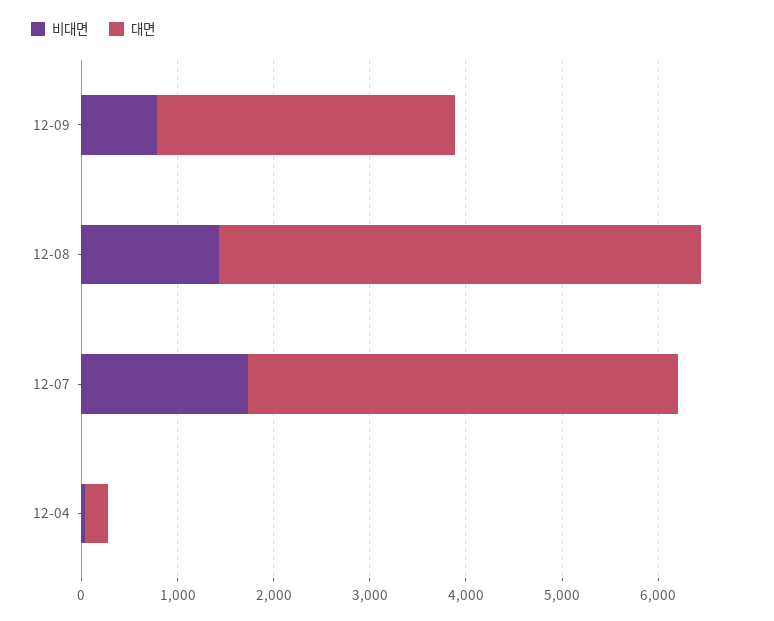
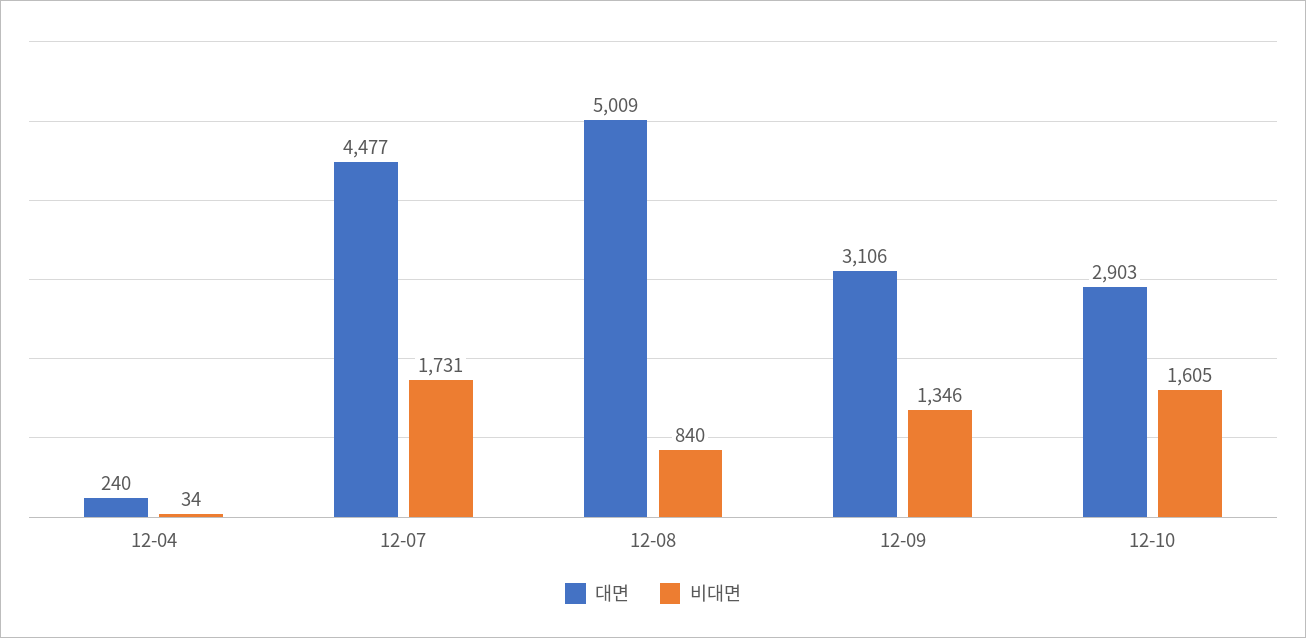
비대면, 12-09: 800 -> 1346
비대면, 12-08: 1400 -> 840
대면, 12-10: none -> 2903
비대면, 12-10: none -> 1605

